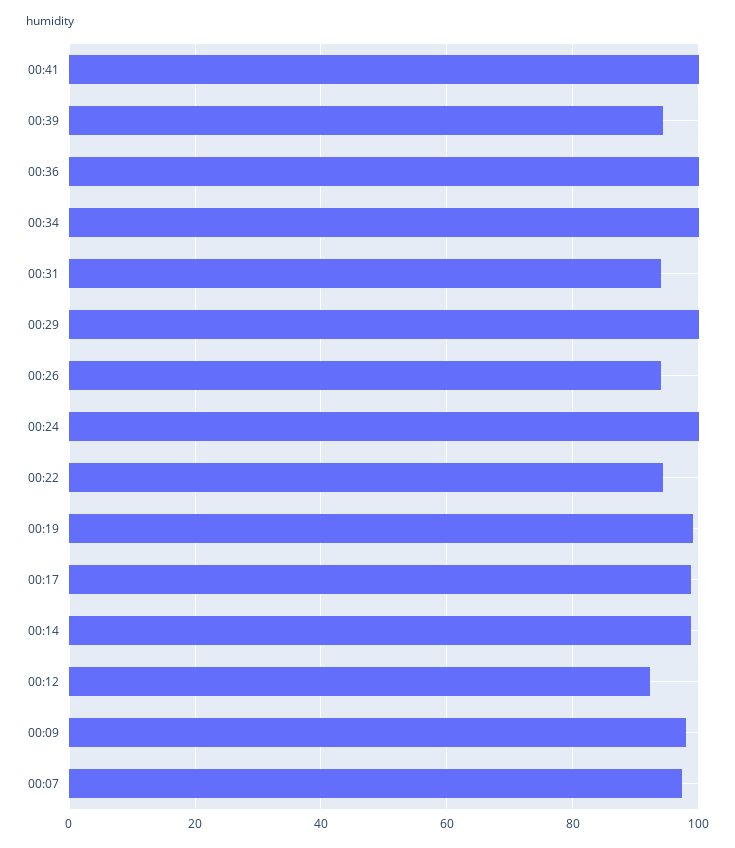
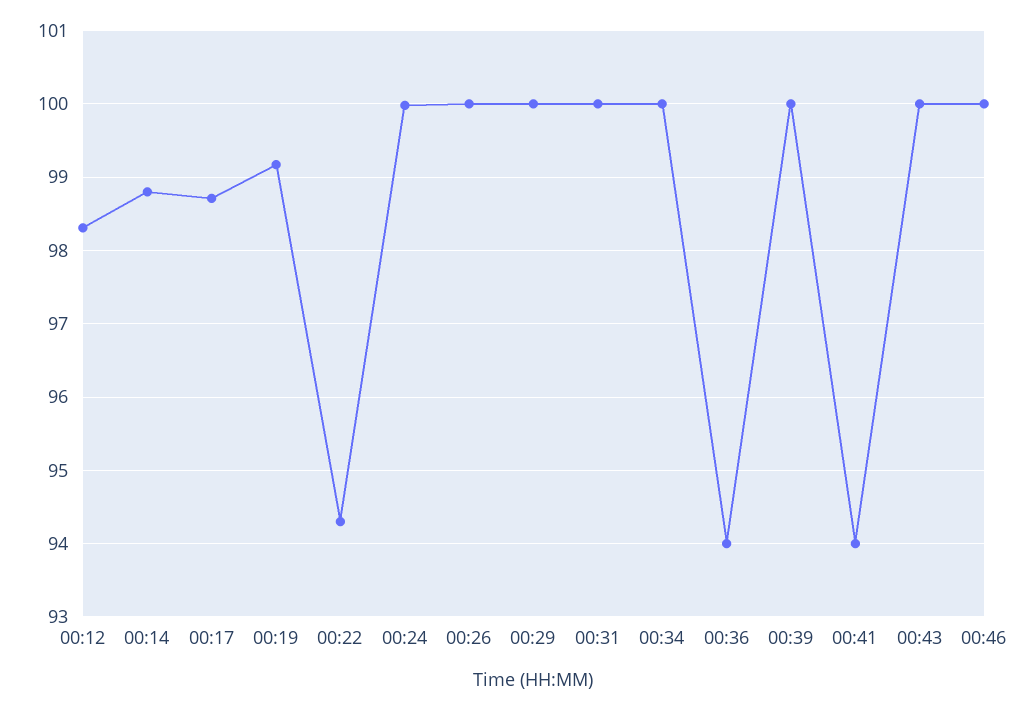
00:41: 100 -> 94
00:39: 94 -> 100
00:36: 100 -> 94
00:31: 94 -> 100
00:26: 94 -> 100
00:12: 92 -> 98.3
00:09: 98 -> none
00:07: 98 -> none
00:43: none -> 100
00:46: none -> 100

